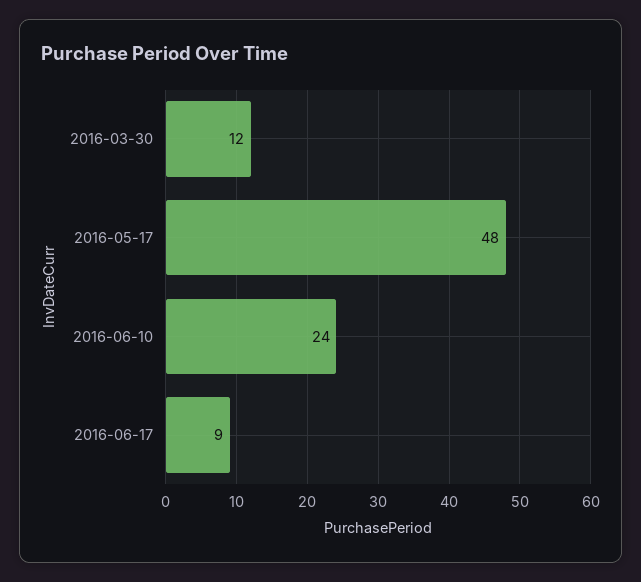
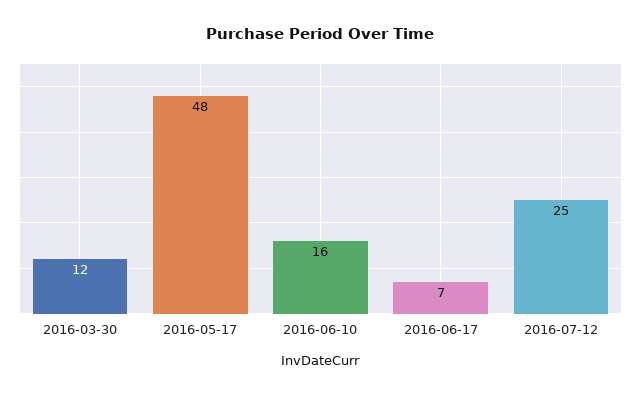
2016-06-10: 24 -> 16
2016-06-17: 9 -> 7
2016-07-12: none -> 25

